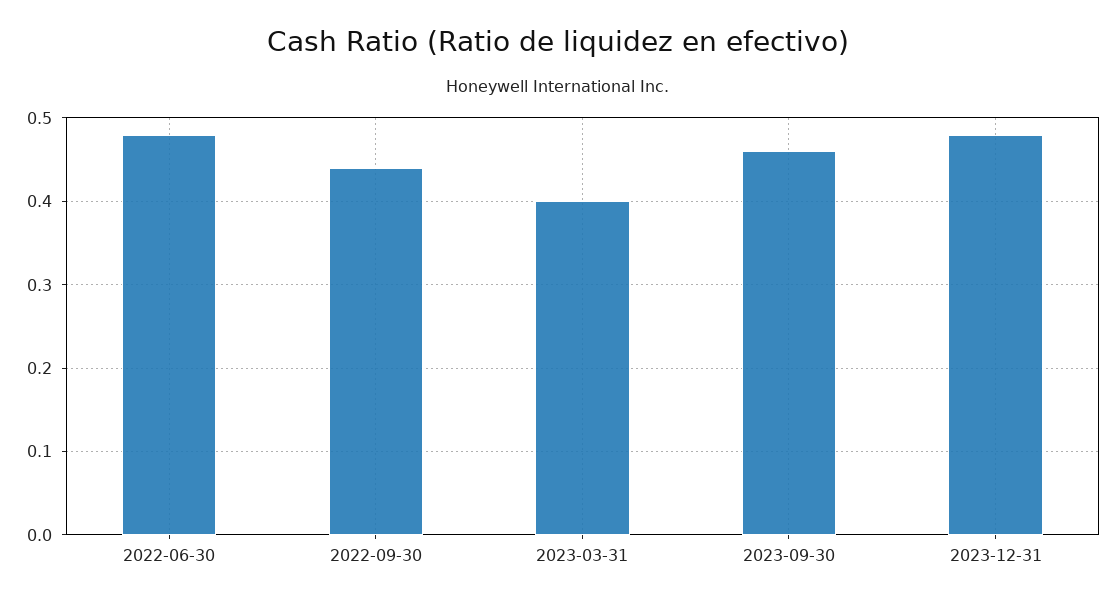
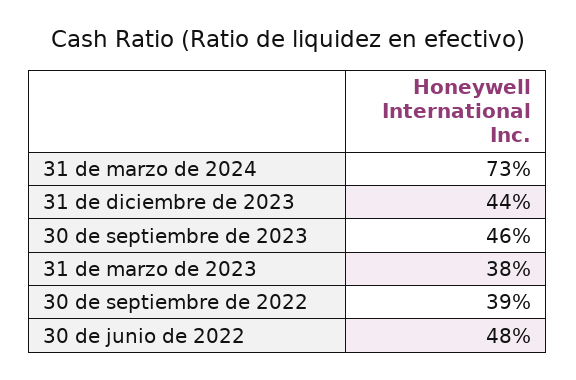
2022-09-30: 0.44 -> 0.39
2023-03-31: 0.4 -> 0.38
2023-12-31: 0.48 -> 0.44
31 de marzo de 2024: none -> 0.73

